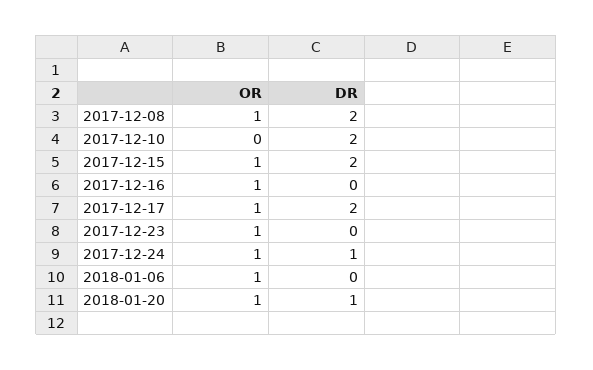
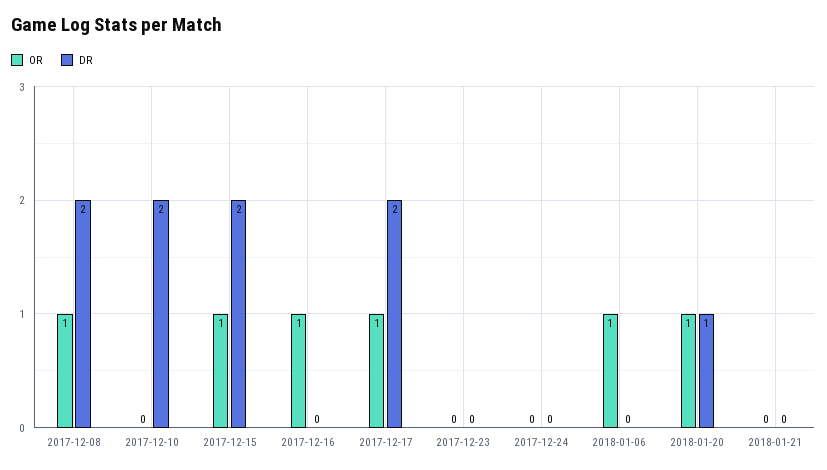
OR, 2017-12-23: 1 -> 0
OR, 2017-12-24: 1 -> 0
DR, 2017-12-24: 1 -> 0
OR, 2018-01-21: none -> 0
DR, 2018-01-21: none -> 0

